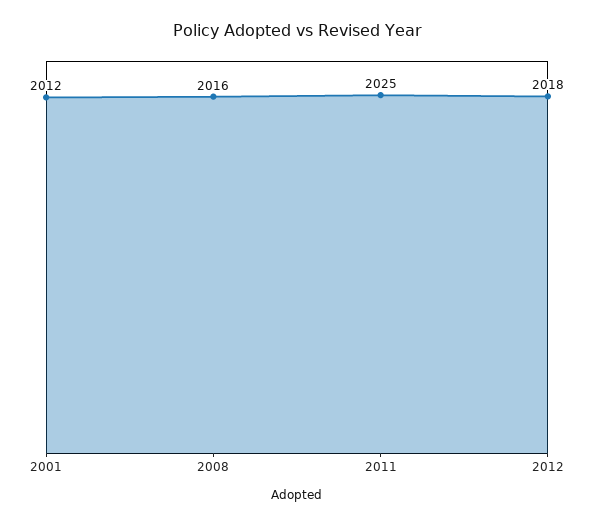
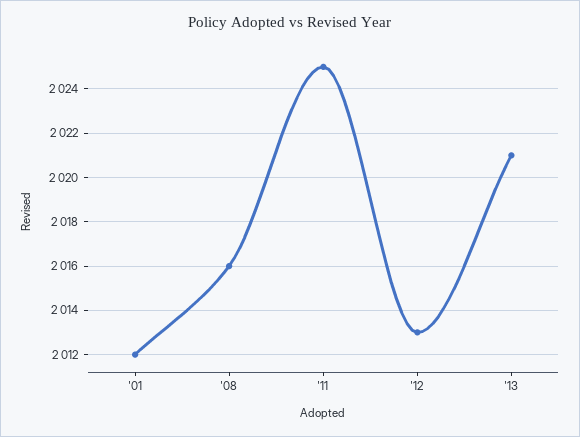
2012: 2018 -> 2013
'13: none -> 2021

